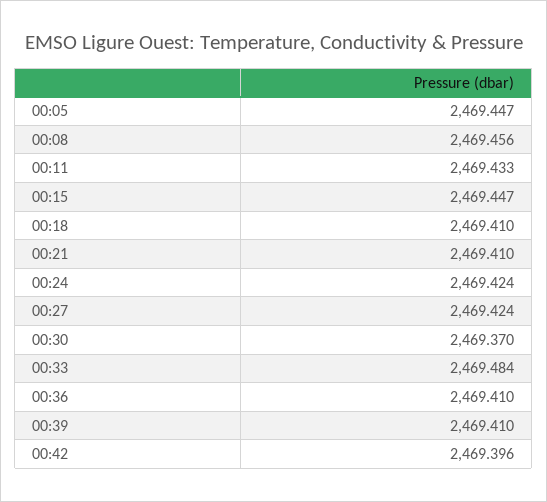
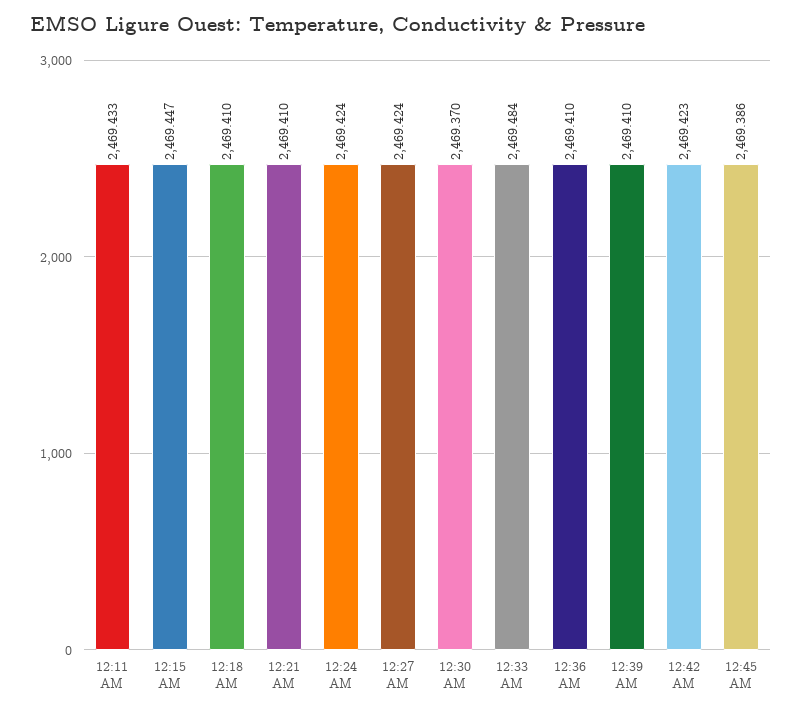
00:05: 2469.447 -> none
00:08: 2469.456 -> none
00:42: 2469.396 -> 2469.423
12:45 AM: none -> 2469.386

